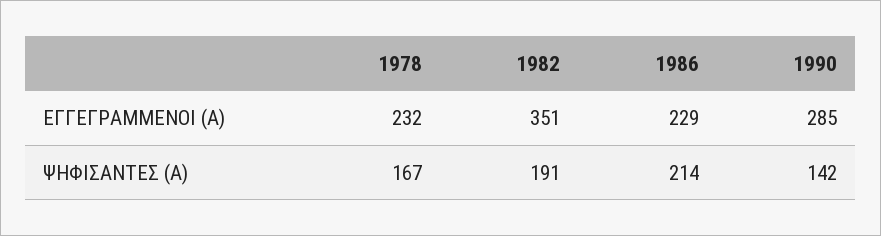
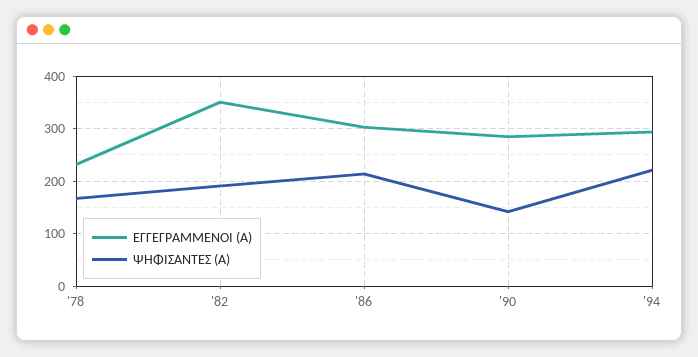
ΕΓΓΕΓΡΑΜΜΕΝΟΙ (Α), 1986: 229 -> 300
ΕΓΓΕΓΡΑΜΜΕΝΟΙ (Α), '94: none -> 300
ΨΗΦΙΣΑΝΤΕΣ (Α), '94: none -> 220

